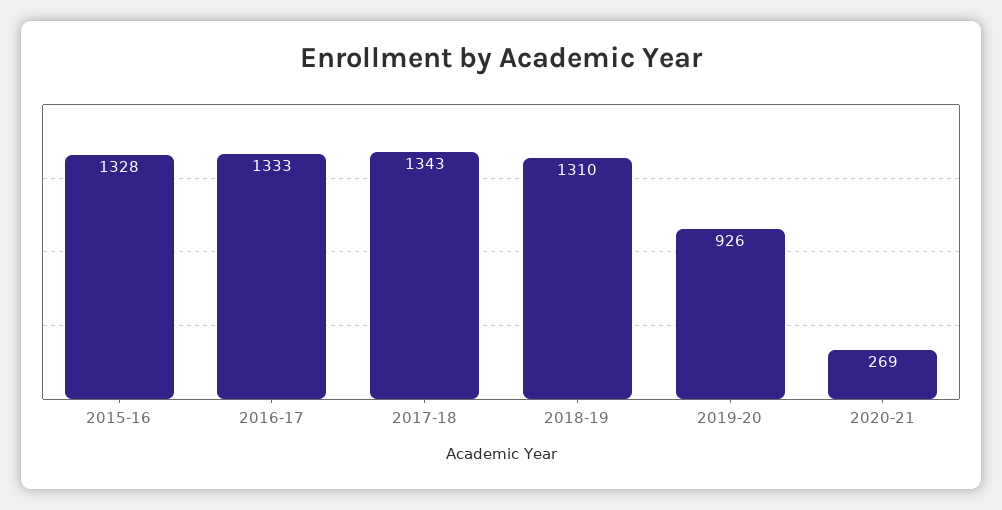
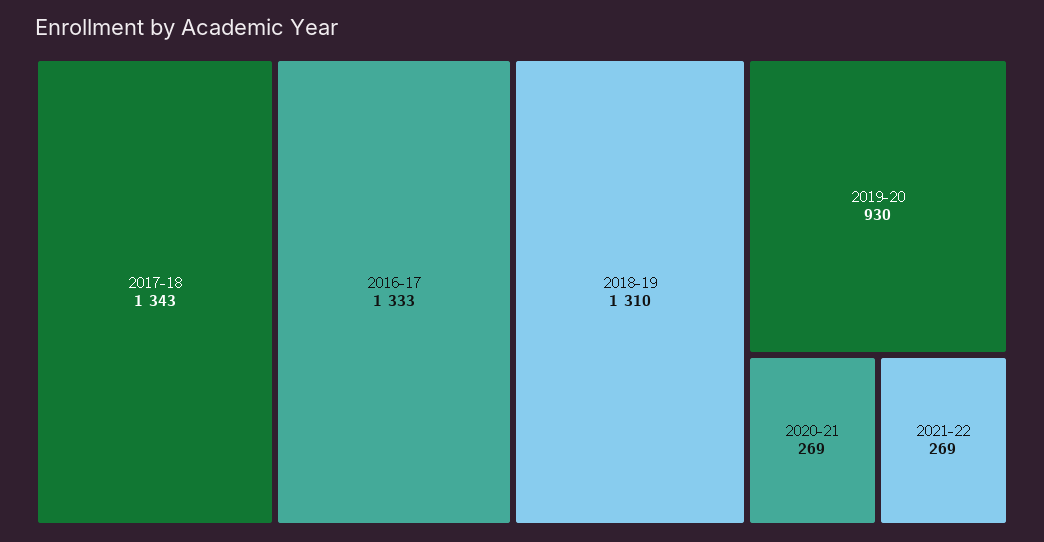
2015-16: 1328 -> none
2019-20: 926 -> 930
2021-22: none -> 269

